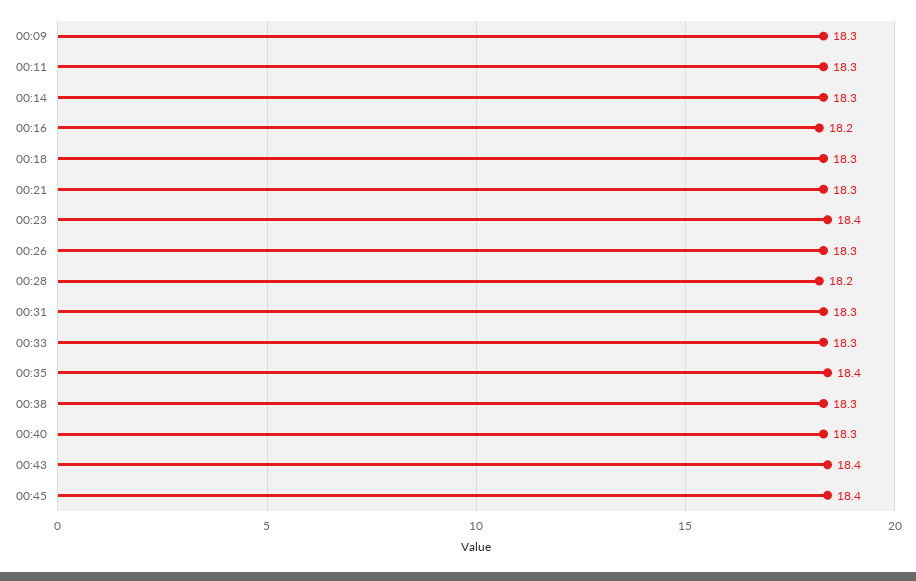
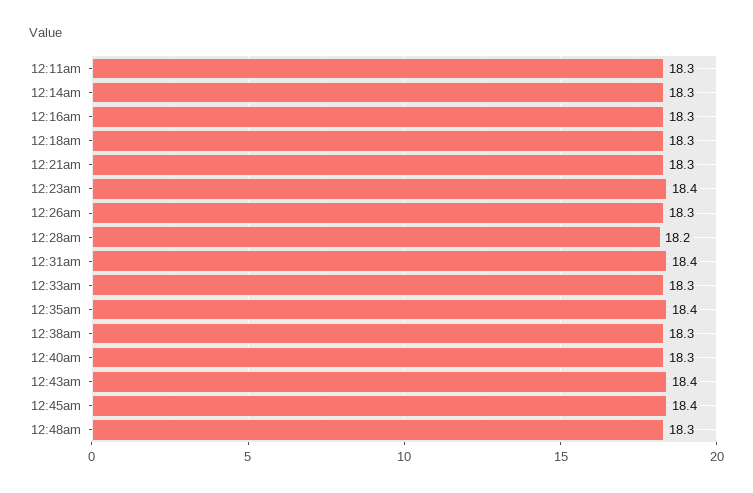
00:09: 18.3 -> none
00:16: 18.2 -> 18.3
00:31: 18.3 -> 18.4
12:48am: none -> 18.3

